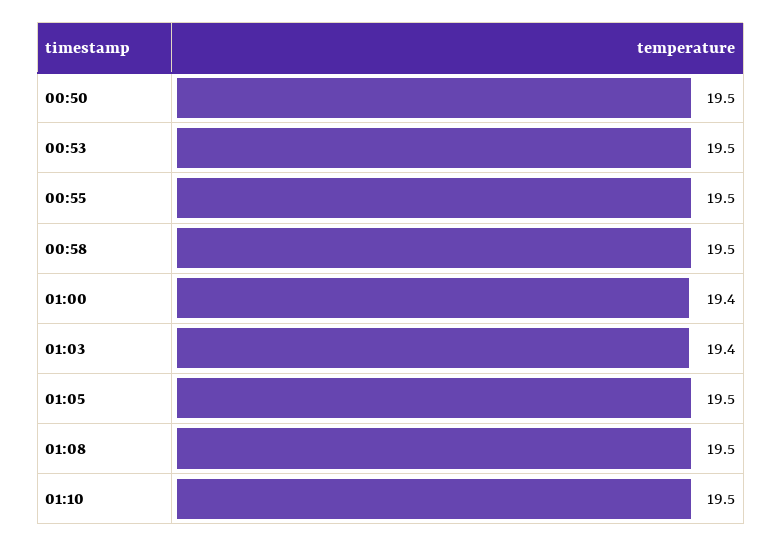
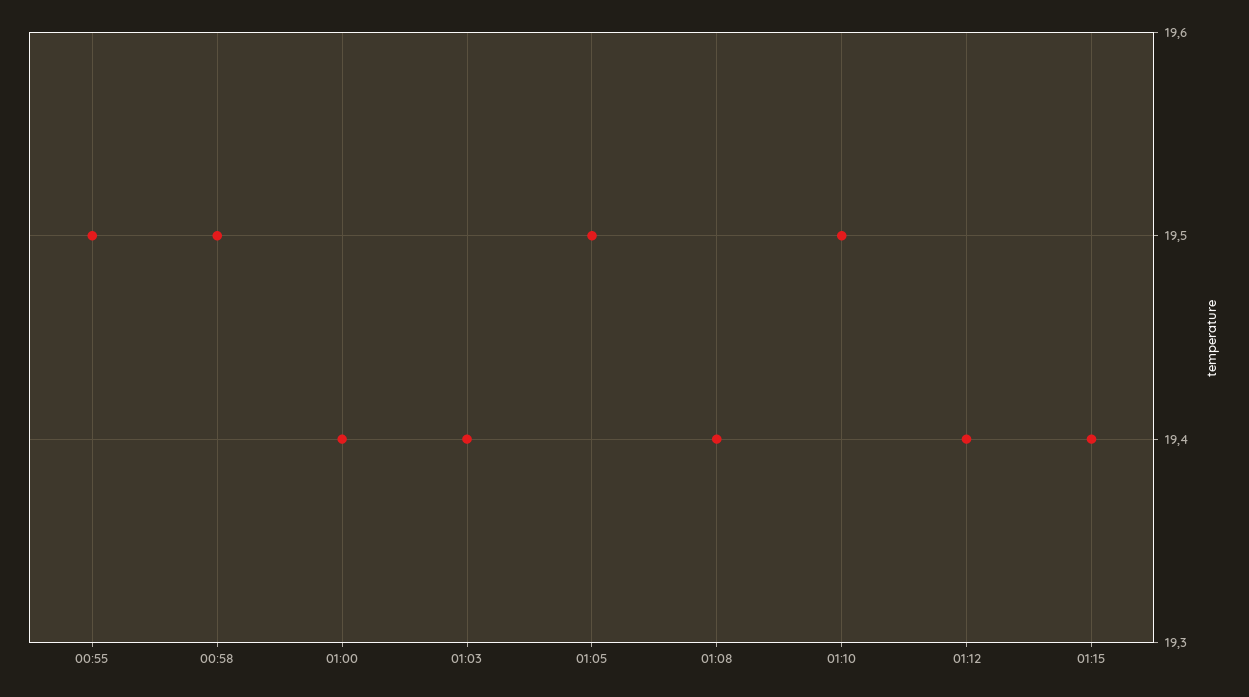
00:50: 19.5 -> none
00:53: 19.5 -> none
01:08: 19.5 -> 19.4
01:12: none -> 19.4
01:15: none -> 19.4

